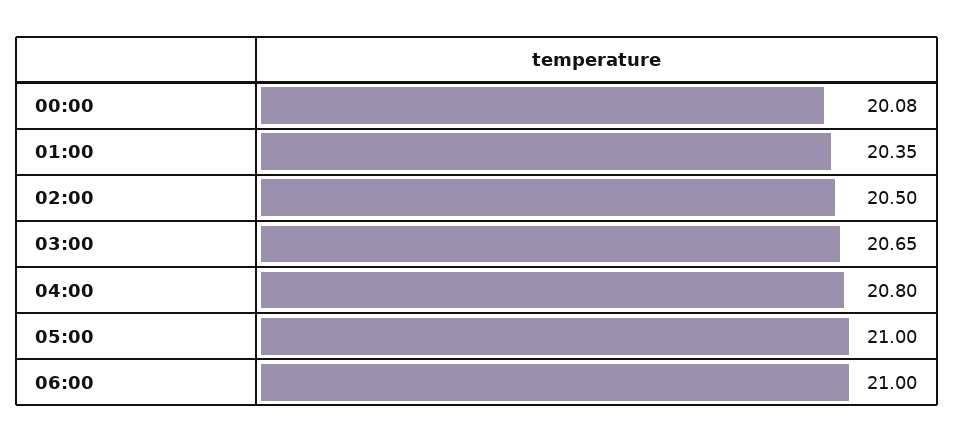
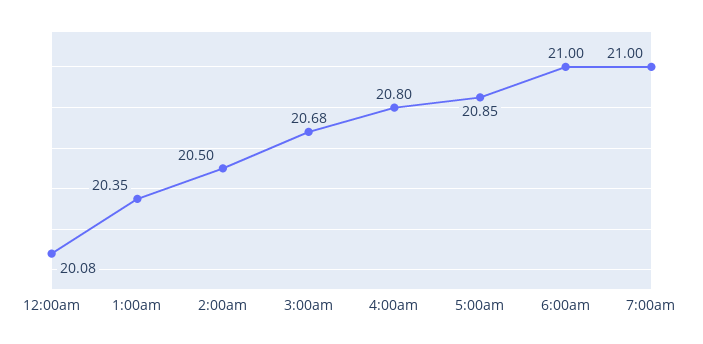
03:00: 20.65 -> 20.68
05:00: 21 -> 20.85
7:00am: none -> 21

